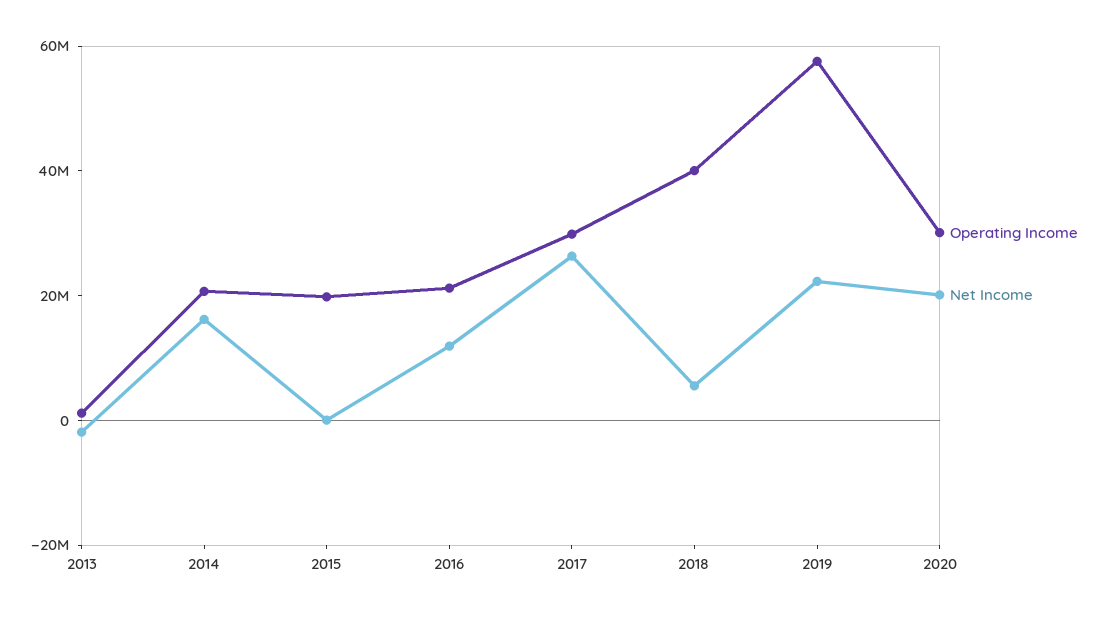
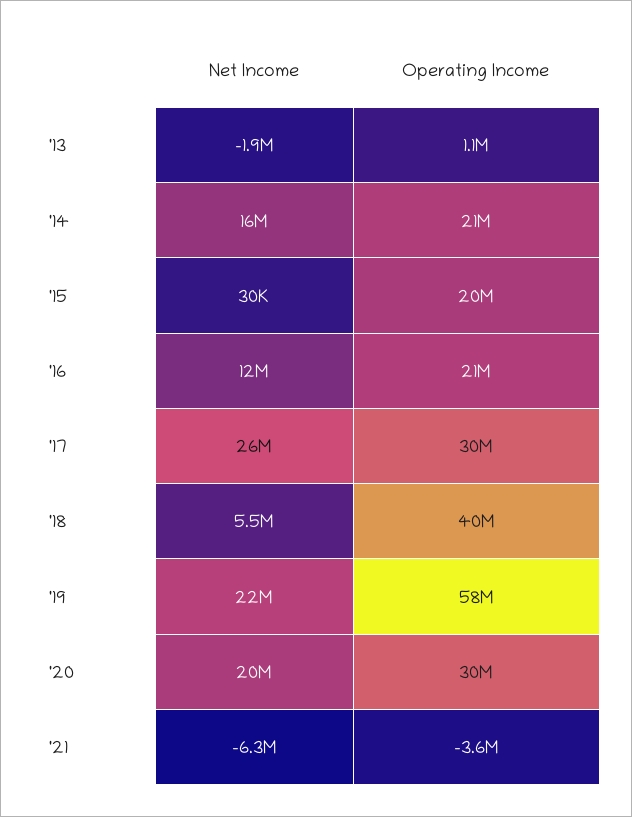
Net Income, '21: none -> -6300000
Operating Income, '21: none -> -3600000

